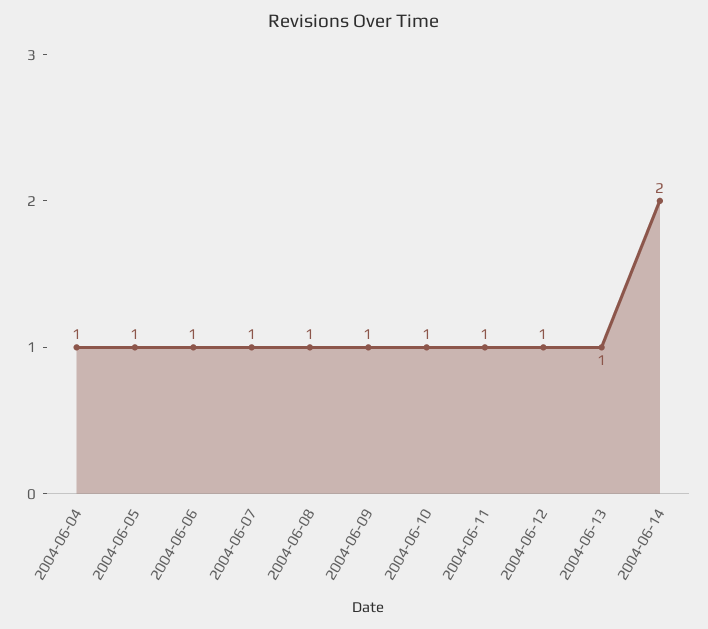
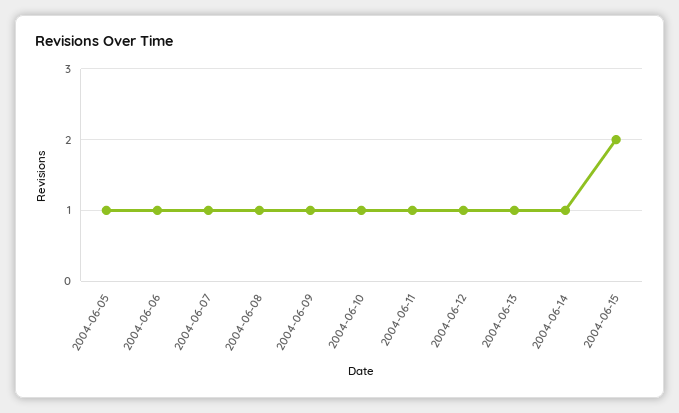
2004-06-04: 1 -> none
2004-06-14: 2 -> 1
2004-06-15: none -> 2

